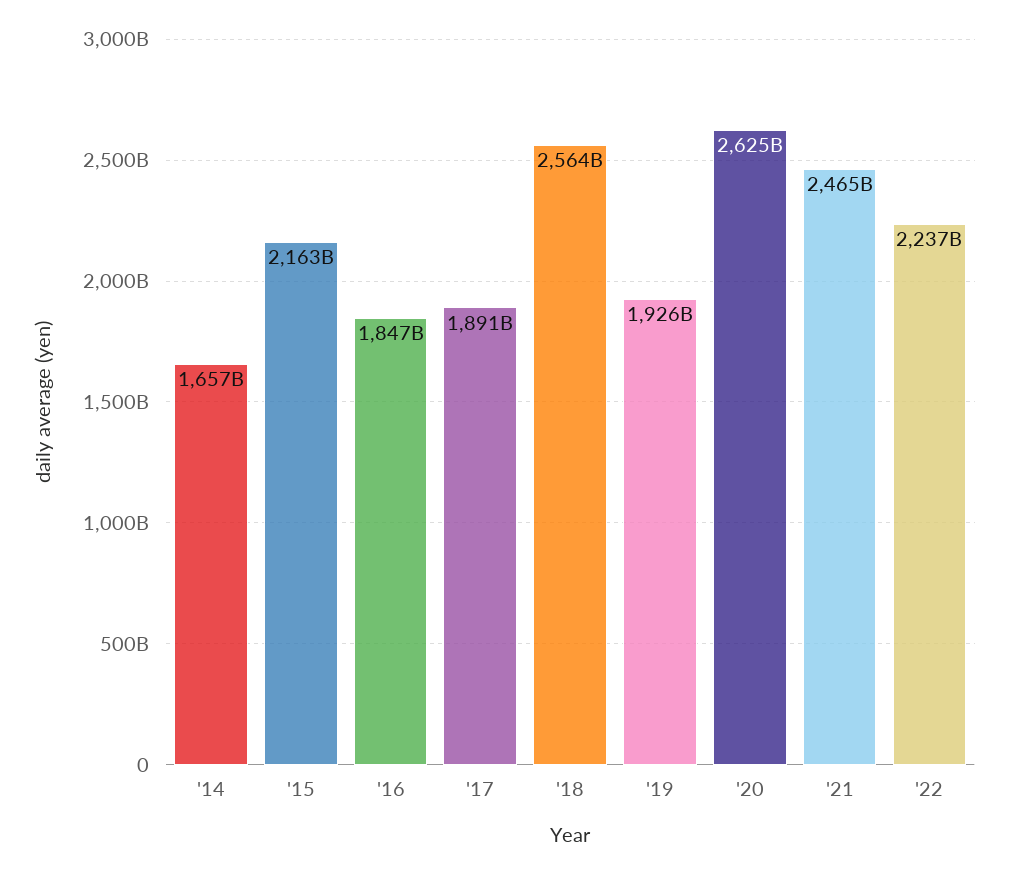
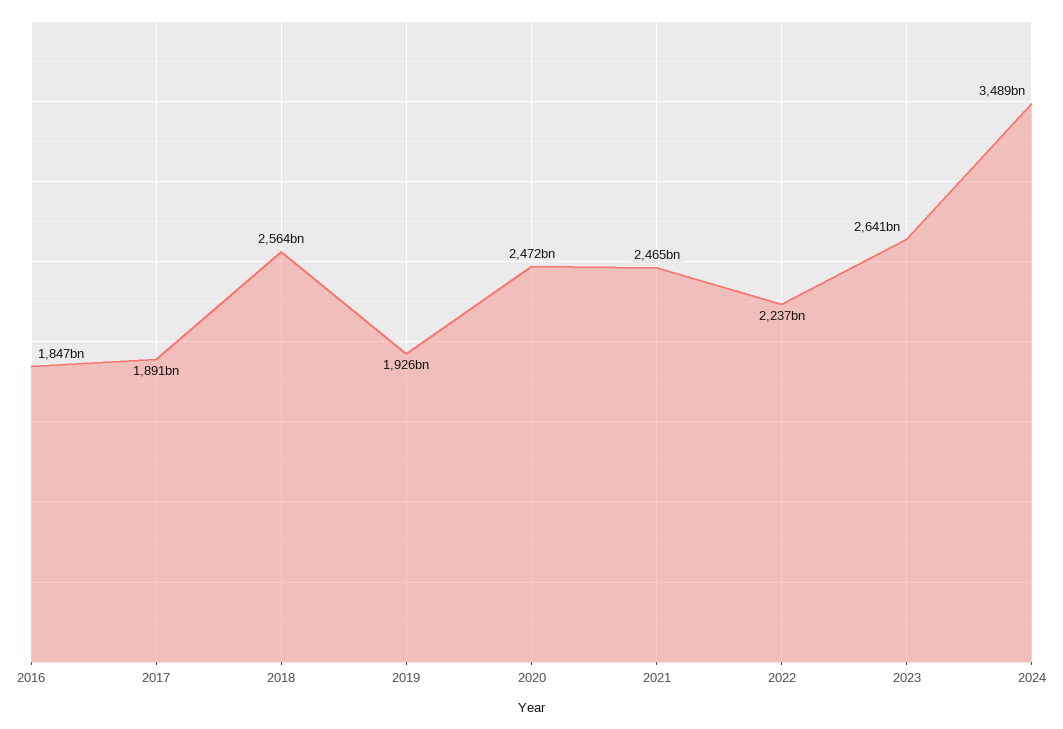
'14: 1657000000000 -> none
'15: 2163000000000 -> none
'20: 2625000000000 -> 2472000000000
2023: none -> 2641000000000
2024: none -> 3489000000000

